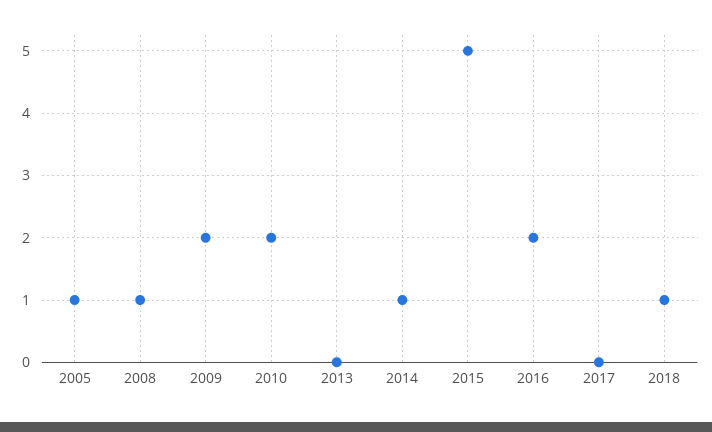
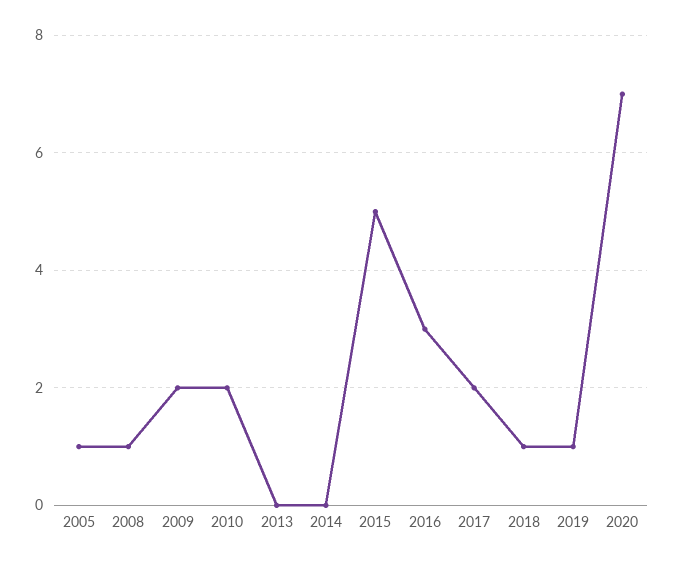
2014: 1 -> 0
2016: 2 -> 3
2017: 0 -> 2
2019: none -> 1
2020: none -> 7

